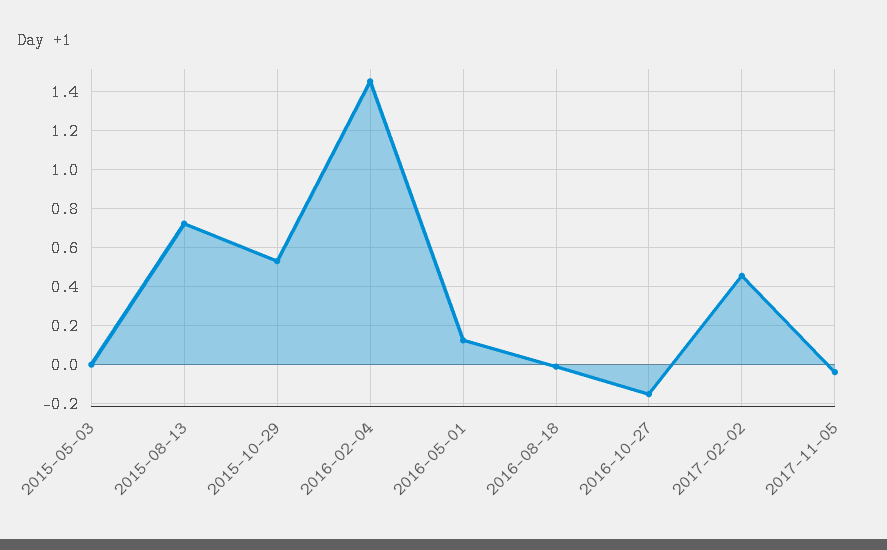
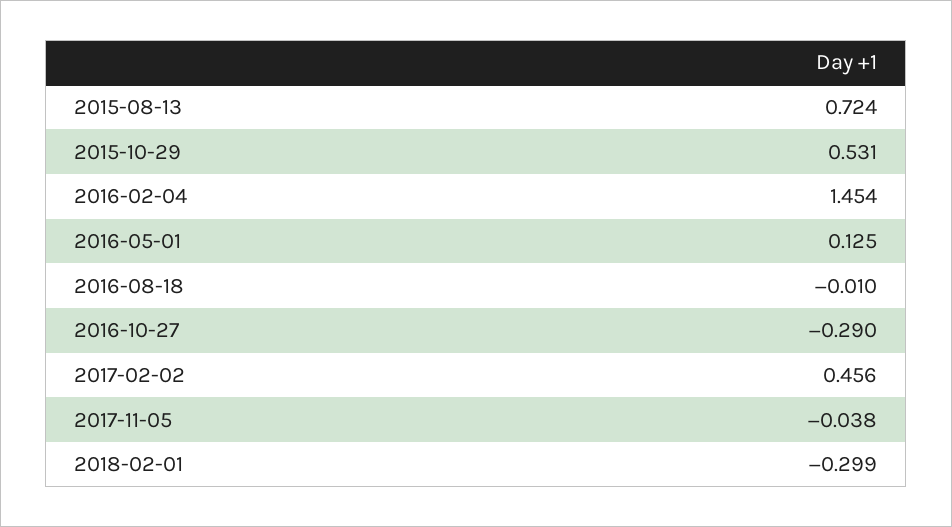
2015-05-03: 0 -> none
2016-10-27: -0.15 -> -0.29
2018-02-01: none -> -0.299

